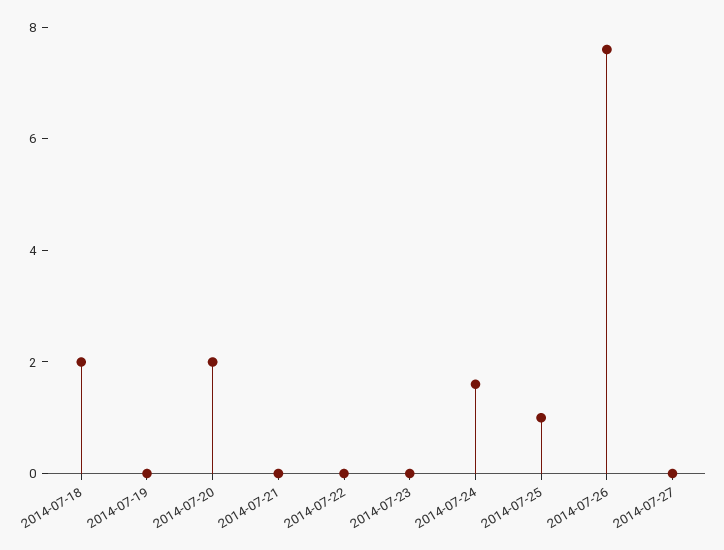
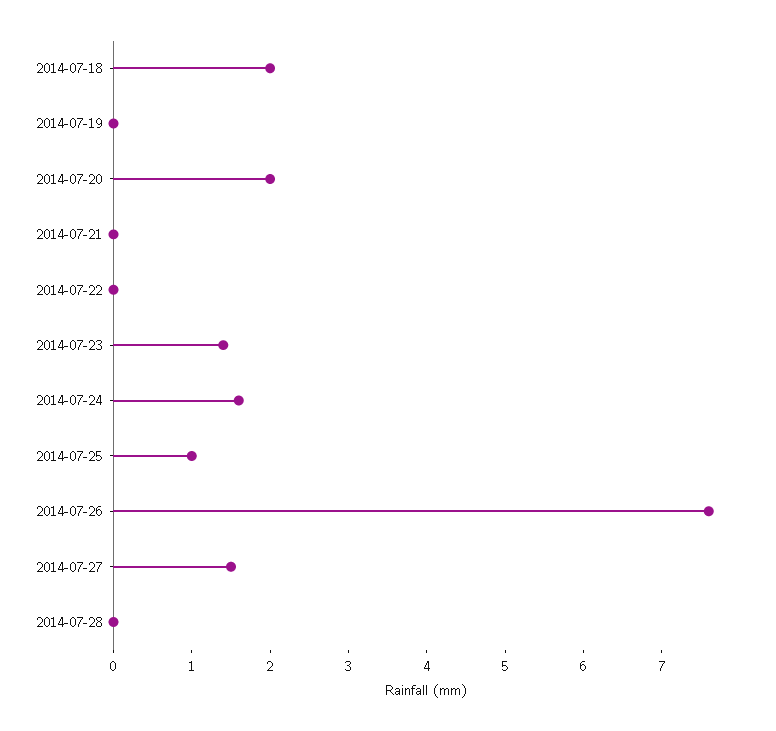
2014-07-23: 0 -> 1.5
2014-07-27: 0 -> 1.5
2014-07-28: none -> 0

